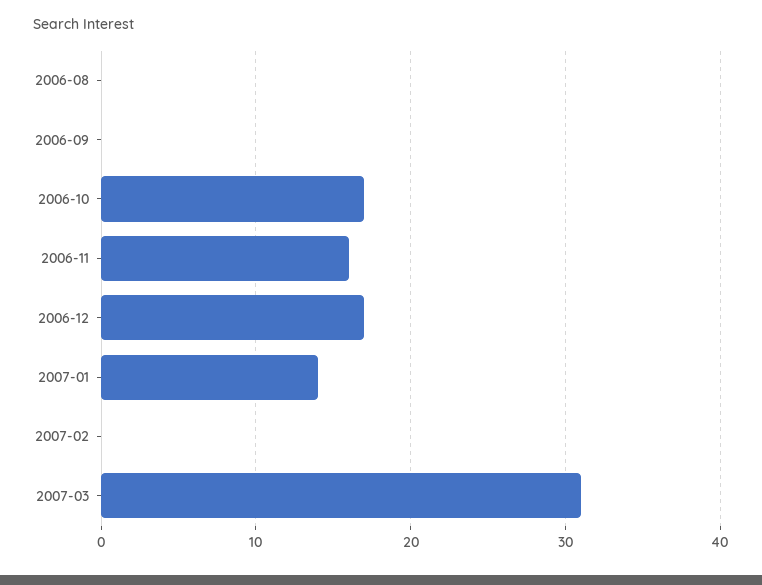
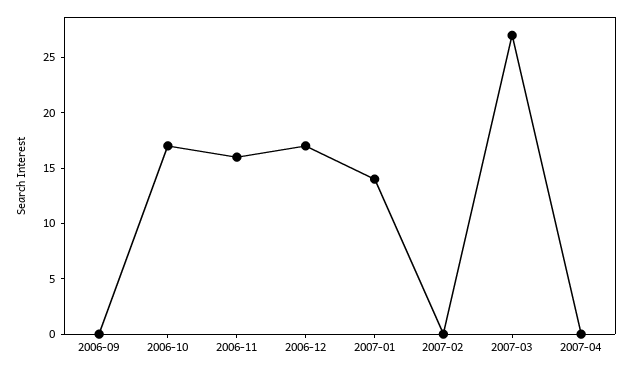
2006-08: 0 -> none
2007-03: 31 -> 27
2007-04: none -> 0

